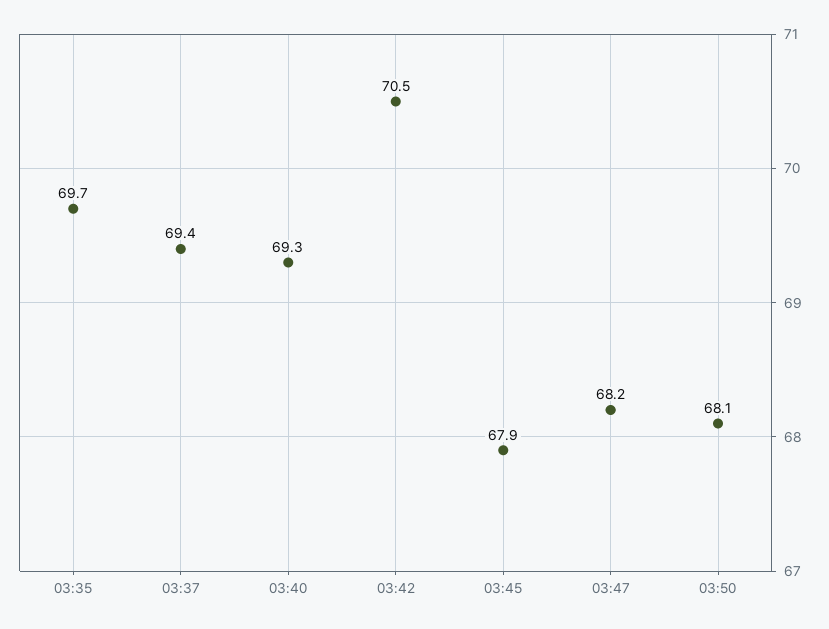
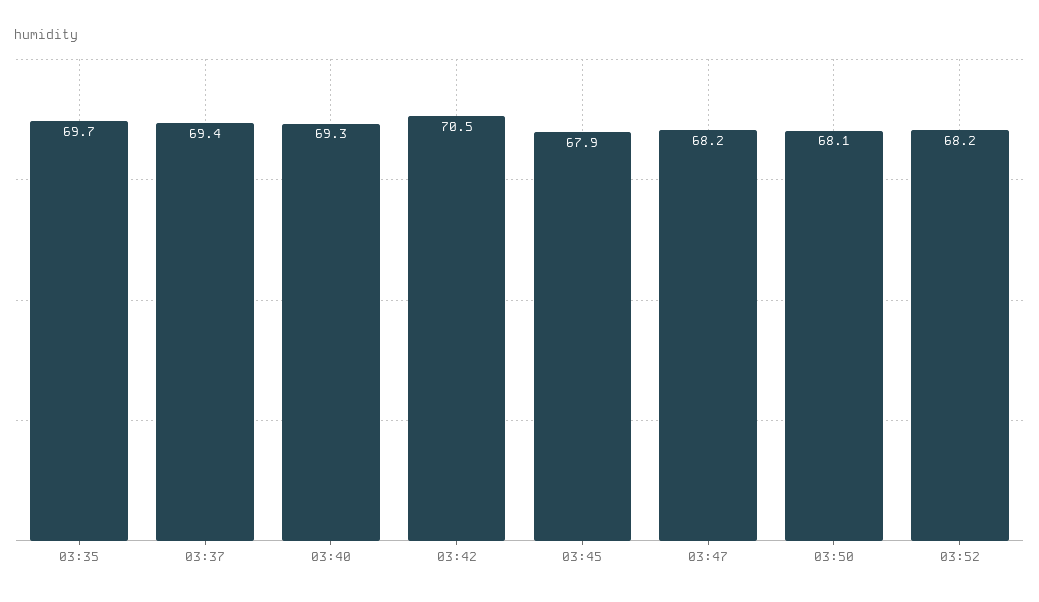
03:52: none -> 68.2

